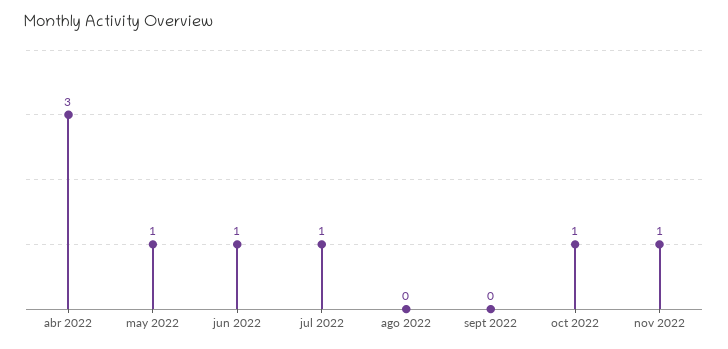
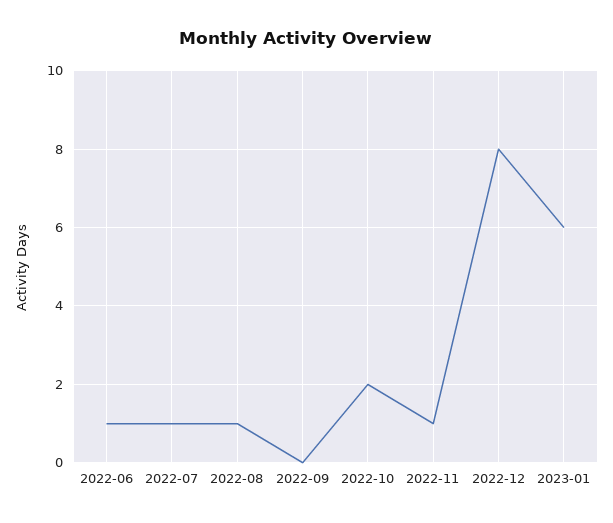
abr 2022: 3 -> none
may 2022: 1 -> none
ago 2022: 0 -> 1
oct 2022: 1 -> 2
2022-12: none -> 8
2023-01: none -> 6

